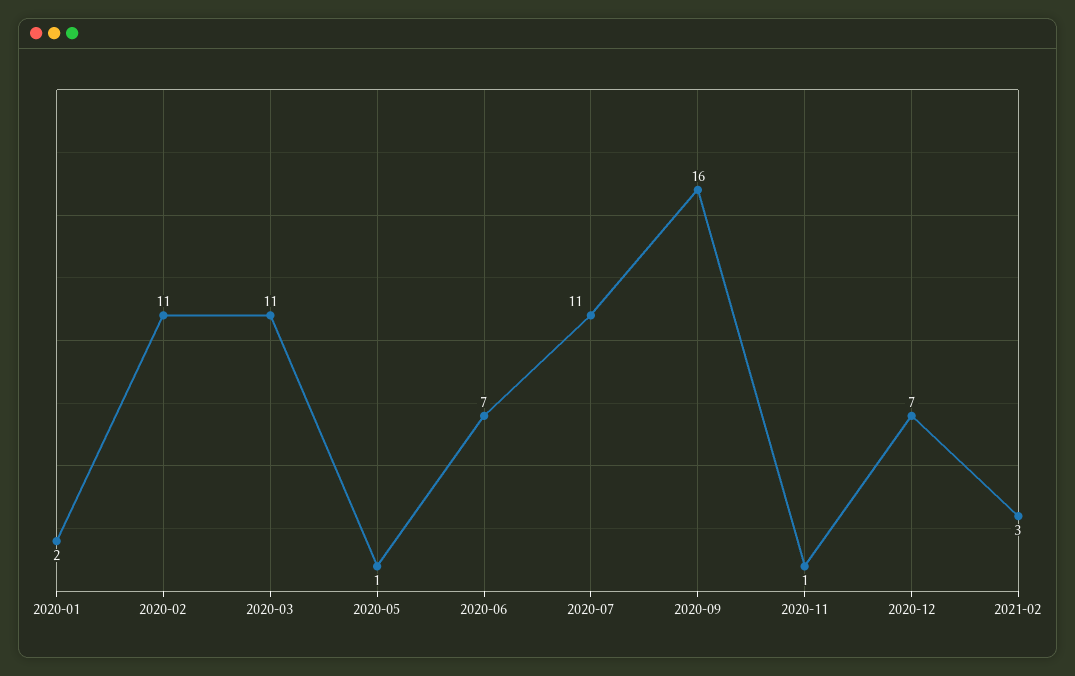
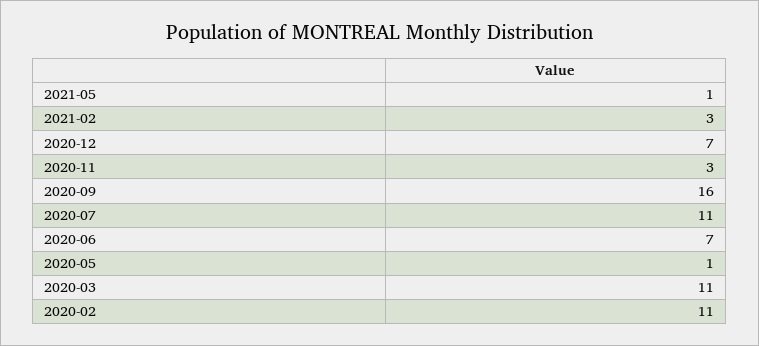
2020-01: 2 -> none
2020-11: 1 -> 3
2021-05: none -> 1

